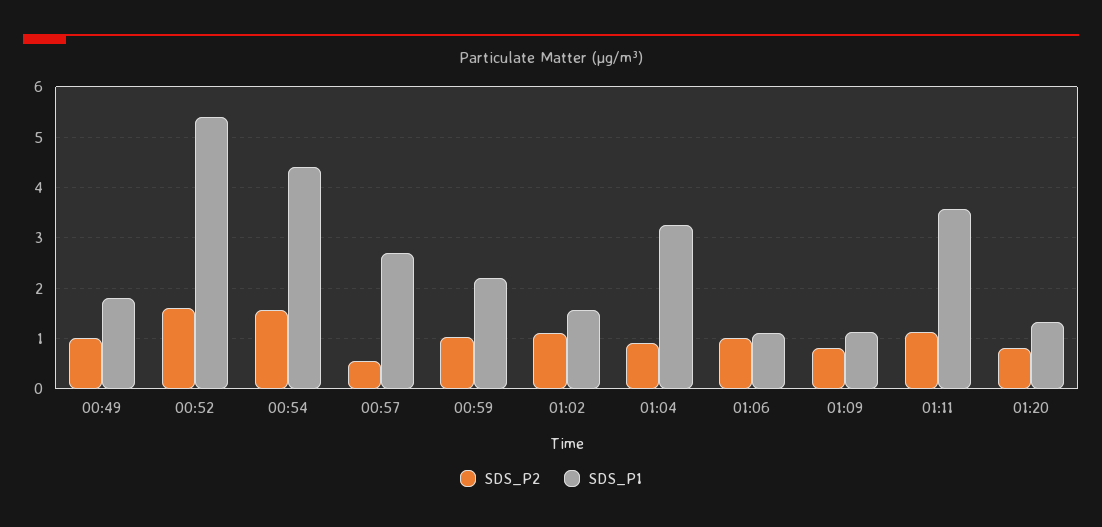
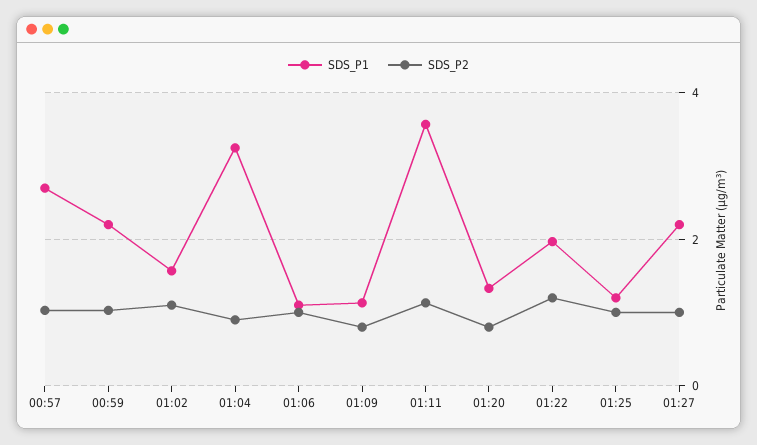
SDS_P2, 00:49: 1 -> none
SDS_P1, 00:49: 1.8 -> none
SDS_P2, 00:52: 1.6 -> none
SDS_P1, 00:52: 5.4 -> none
SDS_P2, 00:54: 1.6 -> none
SDS_P1, 00:54: 4.4 -> none
SDS_P2, 00:57: 0.6 -> 1
SDS_P1, 01:22: none -> 2
SDS_P2, 01:22: none -> 1.2
SDS_P1, 01:25: none -> 1.2
SDS_P2, 01:25: none -> 1
SDS_P1, 01:27: none -> 2.2
SDS_P2, 01:27: none -> 1

